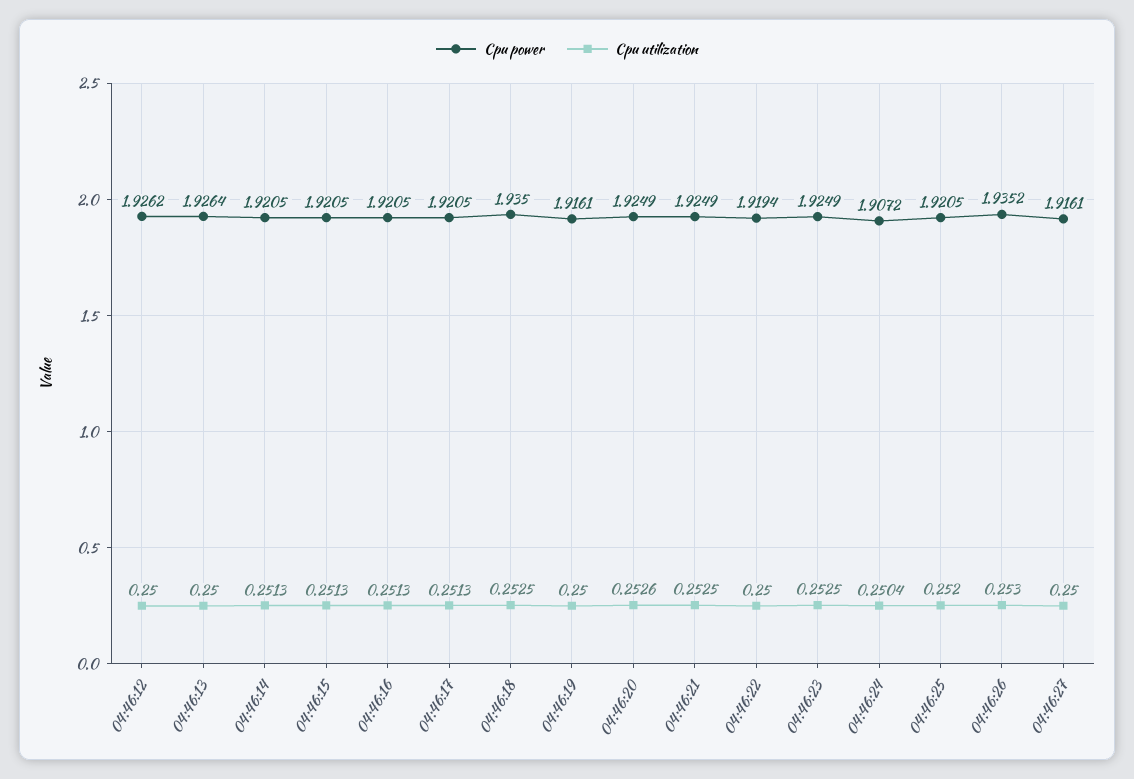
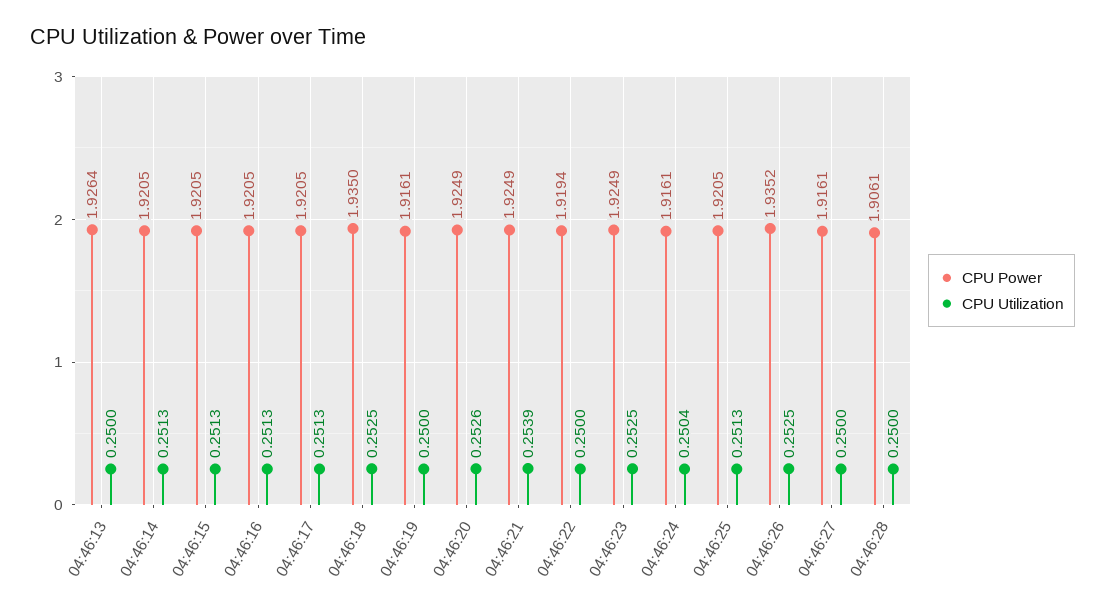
Cpu power, 04:46:12: 1.9262 -> none
Cpu utilization, 04:46:12: 0.25 -> none
Cpu utilization, 04:46:21: 0.2525 -> 0.2539
Cpu power, 04:46:24: 1.9072 -> 1.9161
Cpu utilization, 04:46:25: 0.252 -> 0.2513
Cpu utilization, 04:46:26: 0.253 -> 0.2525
Cpu power, 04:46:28: none -> 1.9061
Cpu utilization, 04:46:28: none -> 0.25

